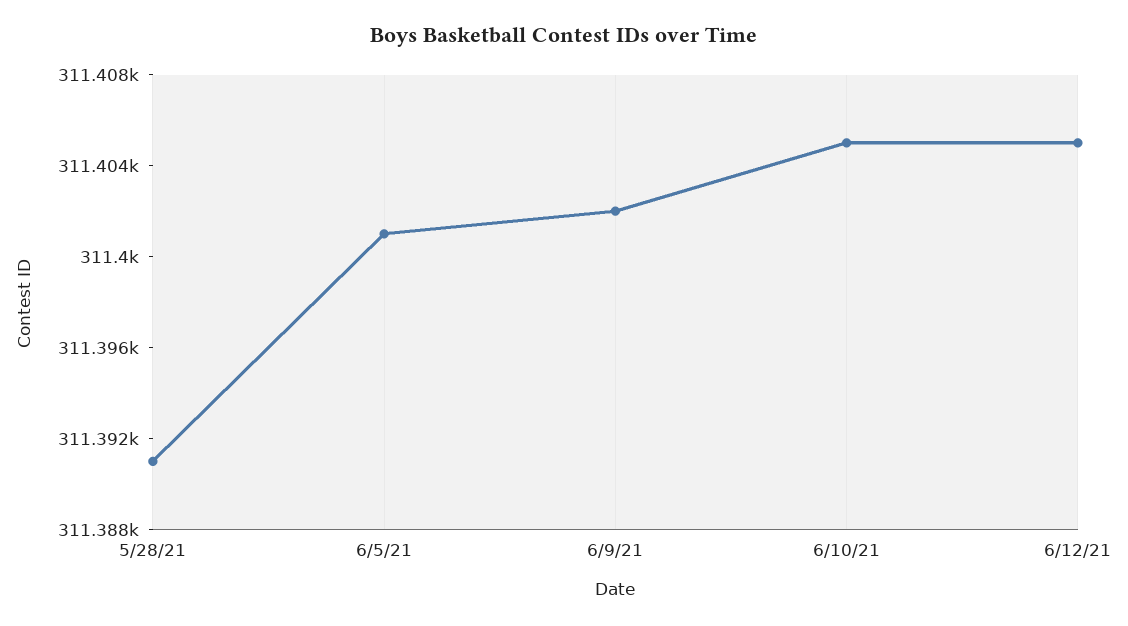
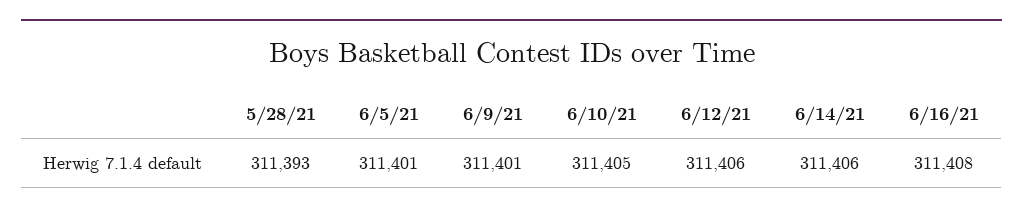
5/28/21: 311391 -> 311393
6/9/21: 311402 -> 311401
6/12/21: 311405 -> 311406
6/14/21: none -> 311406
6/16/21: none -> 311408

